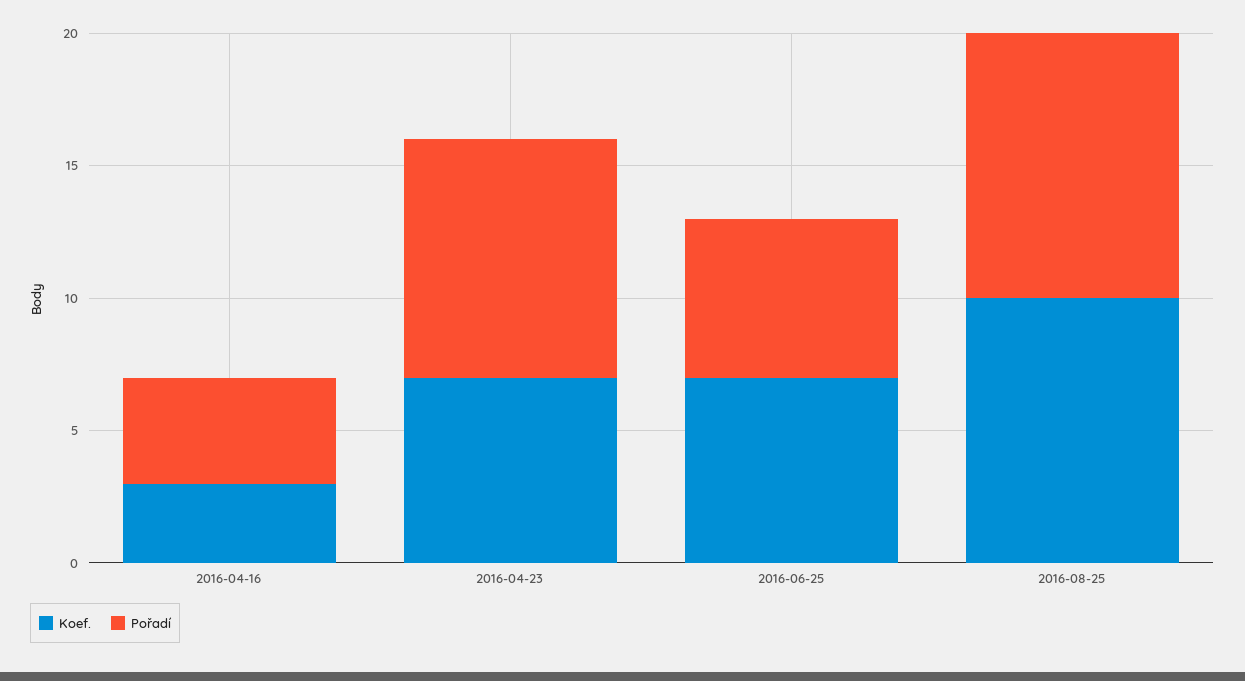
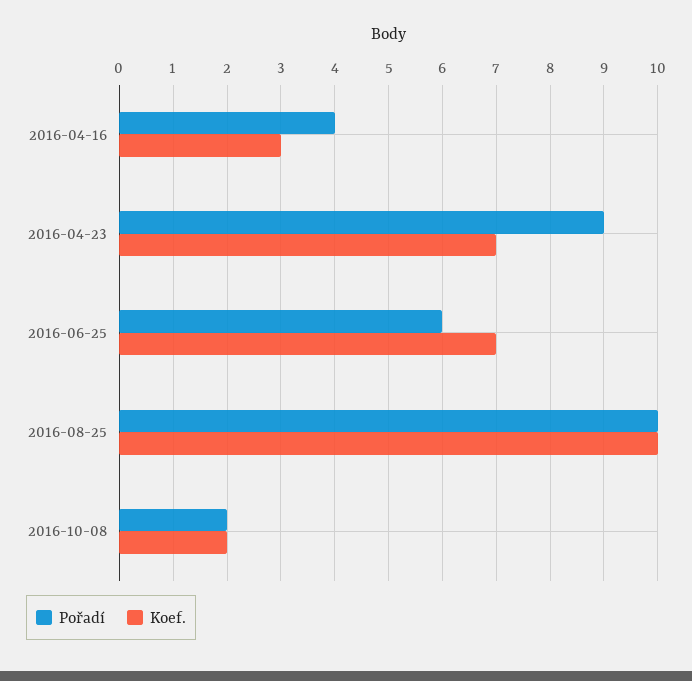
Pořadí, 2016-10-08: none -> 2
Koef., 2016-10-08: none -> 2

